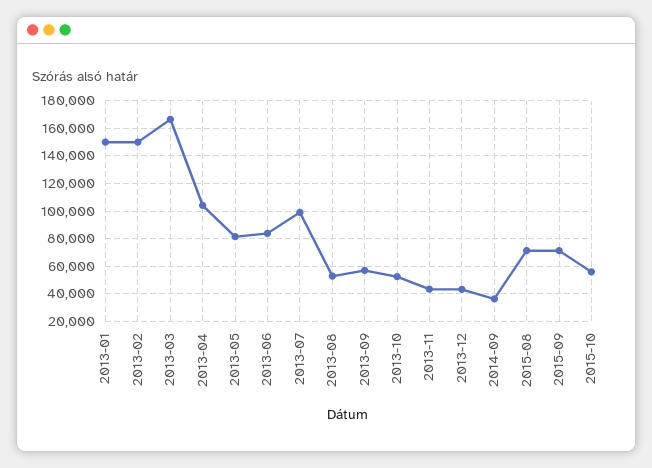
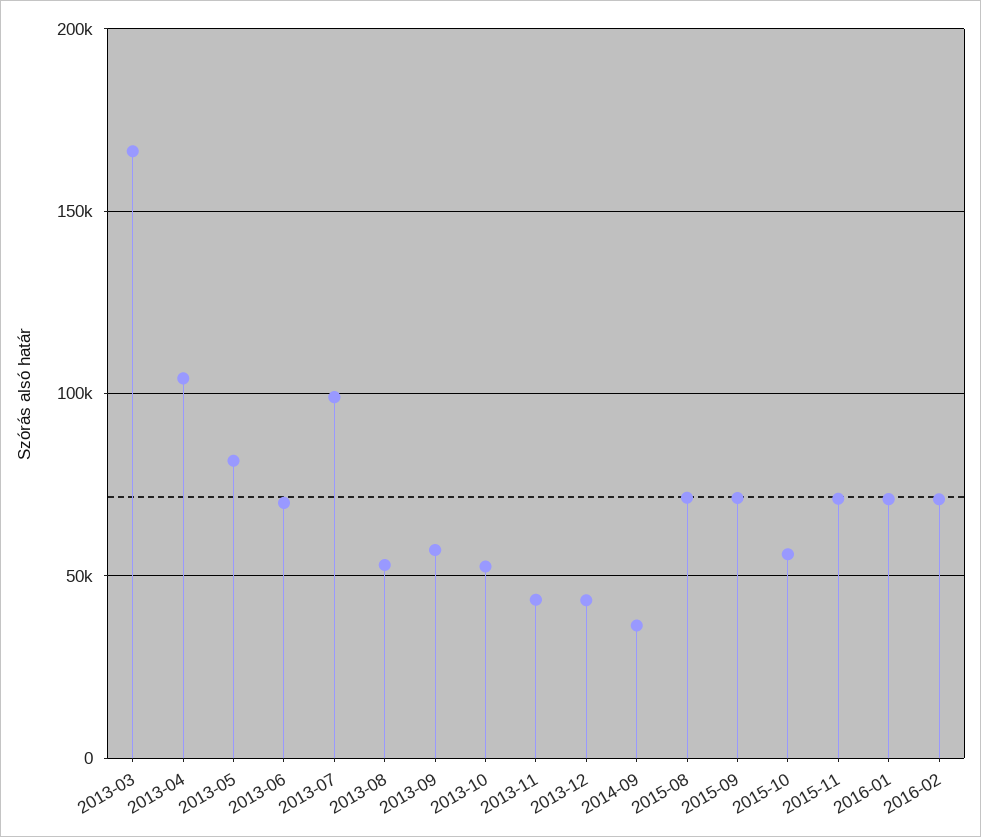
2013-01: 150000 -> none
2013-02: 150000 -> none
2013-06: 85000 -> 70000
2015-11: none -> 70000
2016-01: none -> 70000
2016-02: none -> 70000

